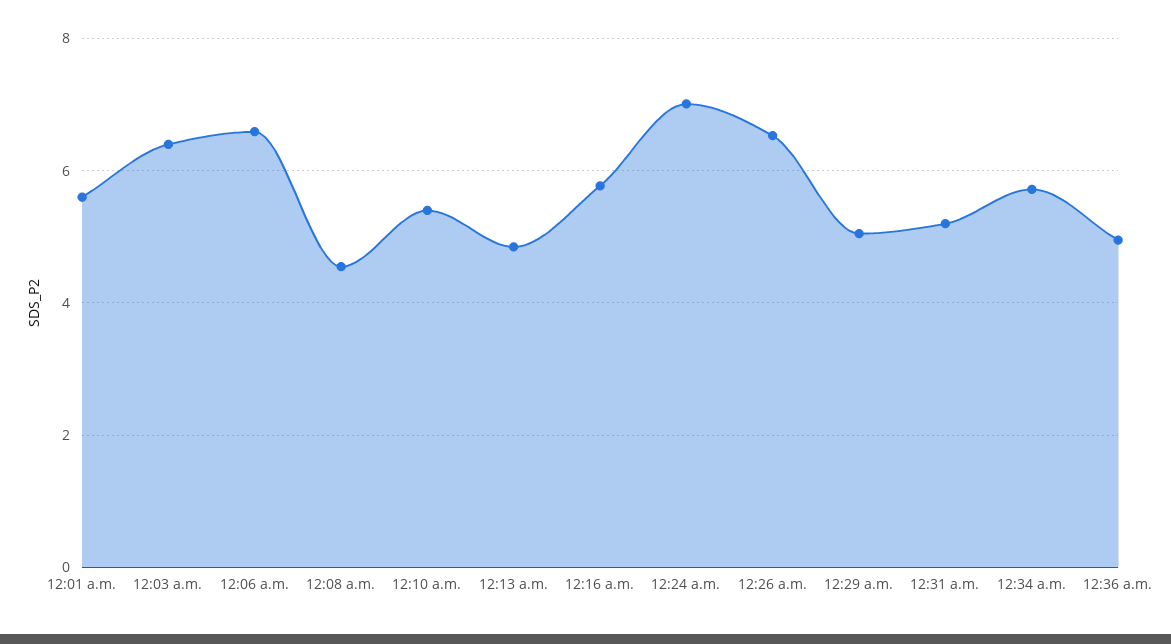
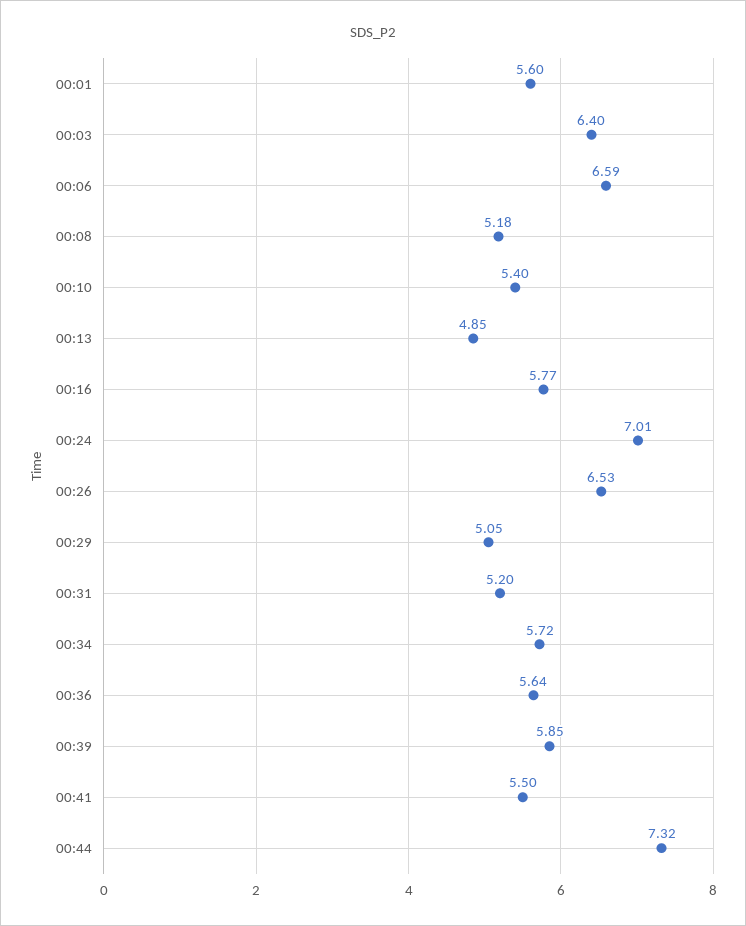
12:08 a.m.: 4.6 -> 5.18
12:36 a.m.: 5 -> 5.64
00:39: none -> 5.85
00:41: none -> 5.5
00:44: none -> 7.32

